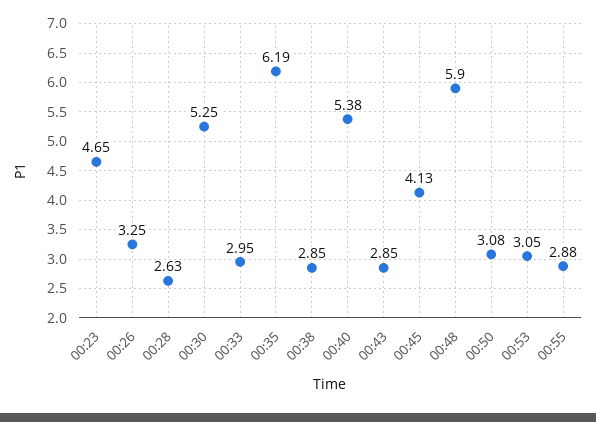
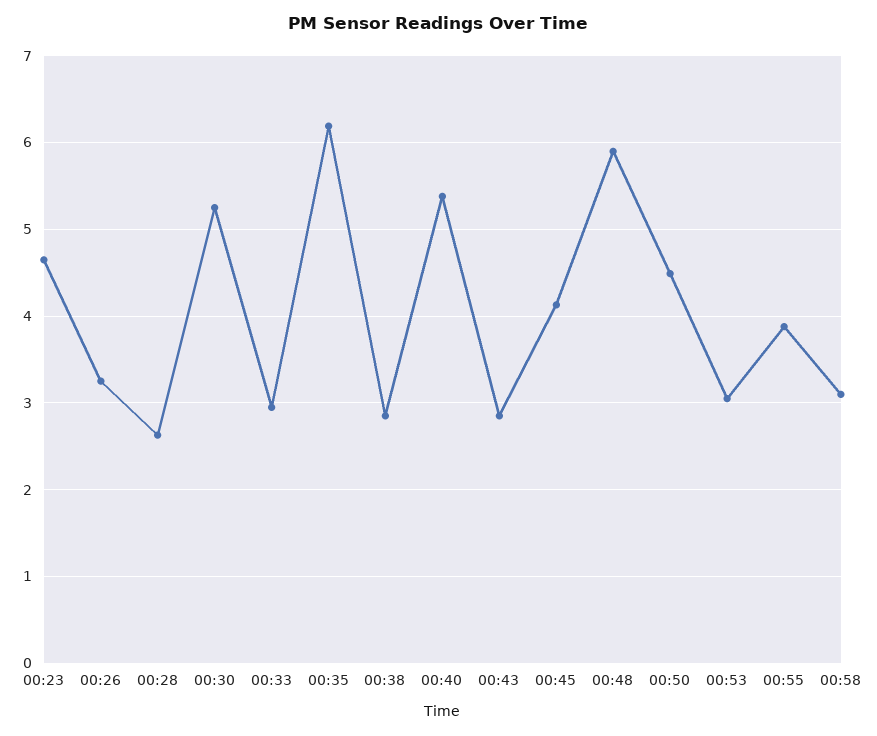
00:50: 3.08 -> 4.5
00:55: 2.88 -> 3.9
00:58: none -> 3.1

